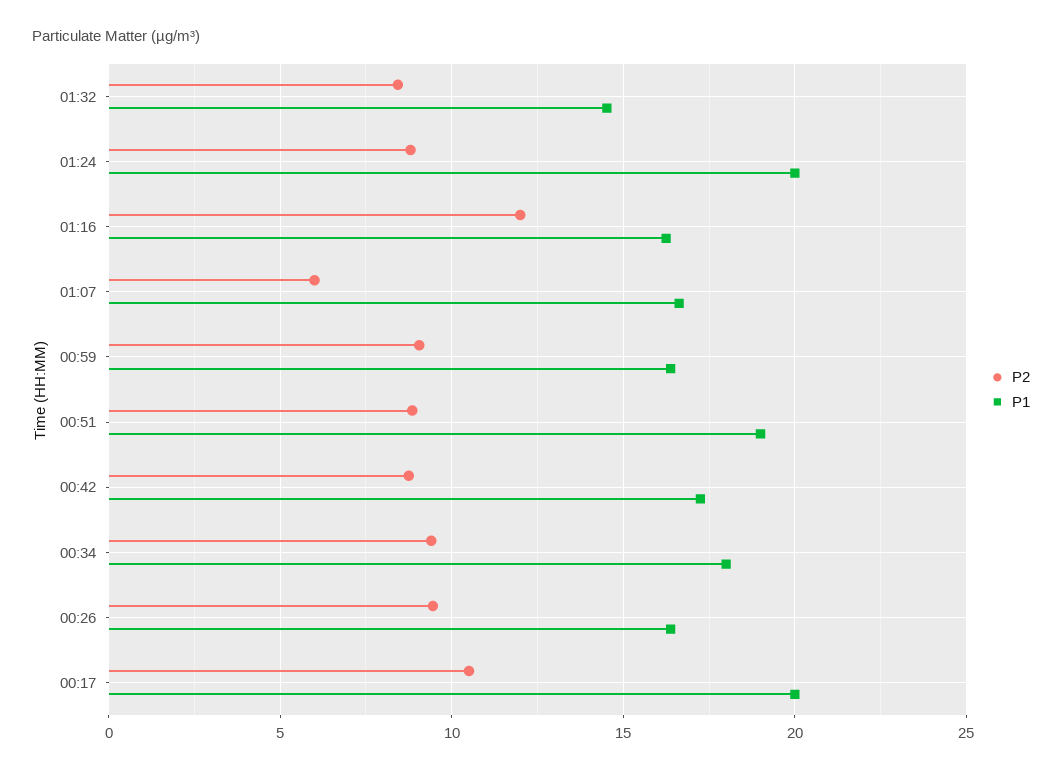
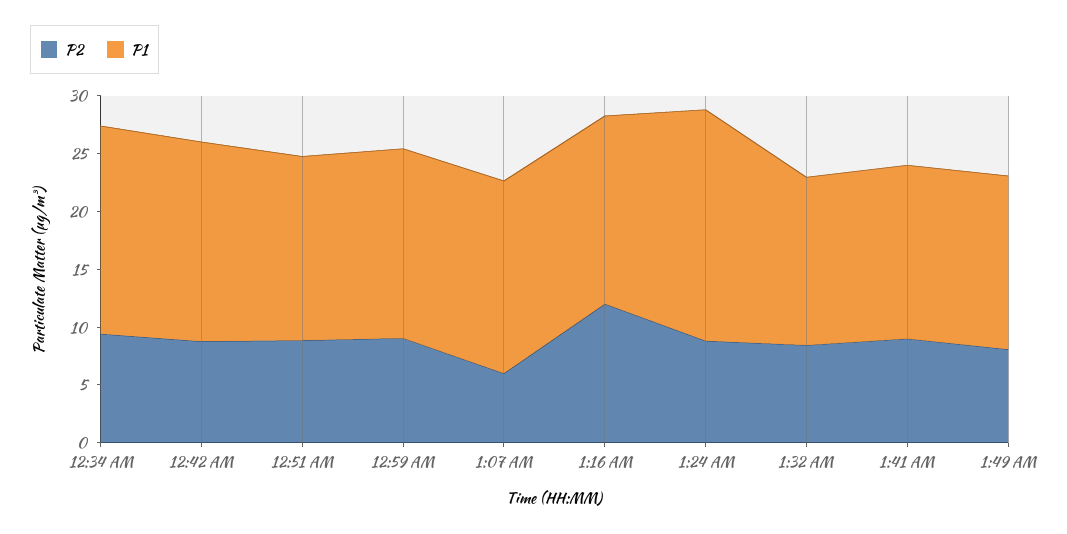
P1, 00:51: 19 -> 16
P2, 00:26: 9.5 -> none
P1, 00:26: 16.5 -> none
P2, 00:17: 10.5 -> none
P1, 00:17: 20 -> none
P2, 1:41 AM: none -> 9
P1, 1:41 AM: none -> 15
P2, 1:49 AM: none -> 8
P1, 1:49 AM: none -> 15

